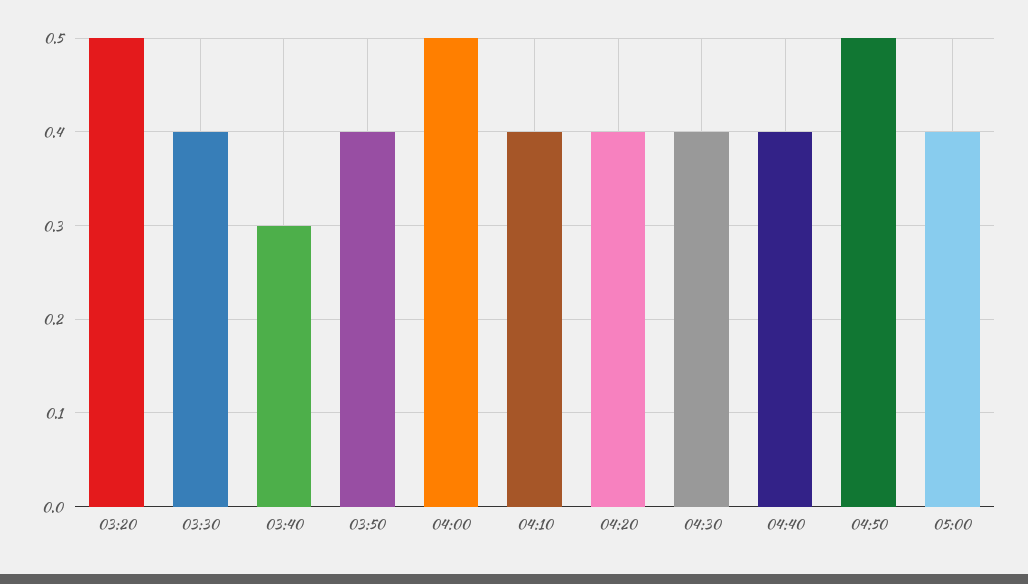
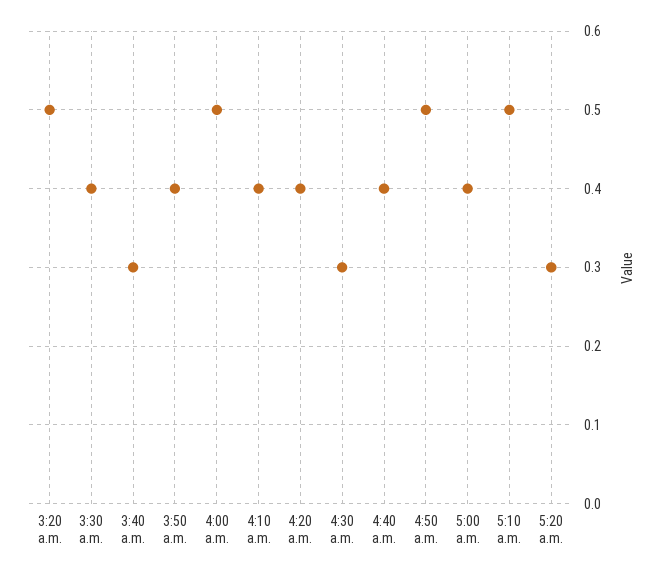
04:30: 0.4 -> 0.3
5:10 a.m.: none -> 0.5
5:20 a.m.: none -> 0.3

